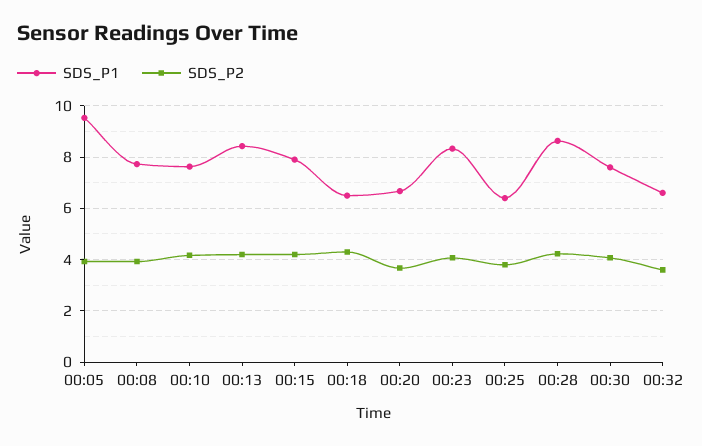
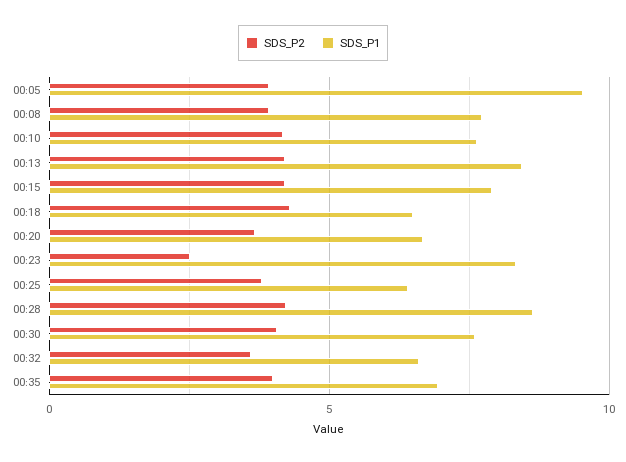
SDS_P2, 00:23: 4 -> 2.5
SDS_P2, 00:35: none -> 4
SDS_P1, 00:35: none -> 7

